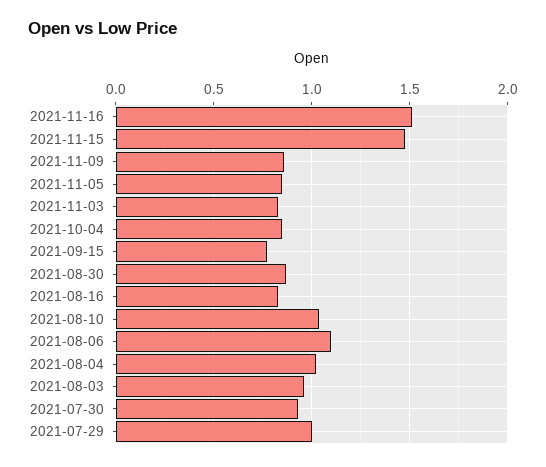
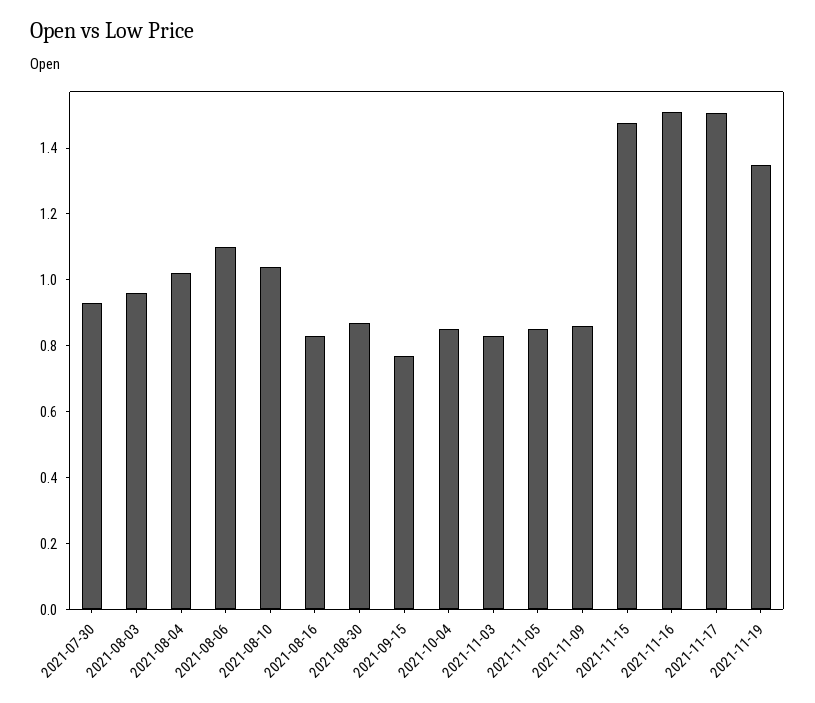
2021-07-29: 1 -> none
2021-11-17: none -> 1.5
2021-11-19: none -> 1.35

